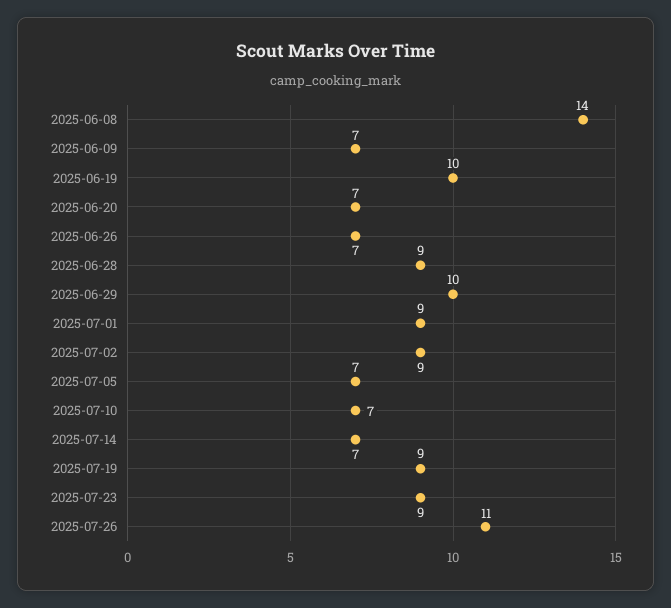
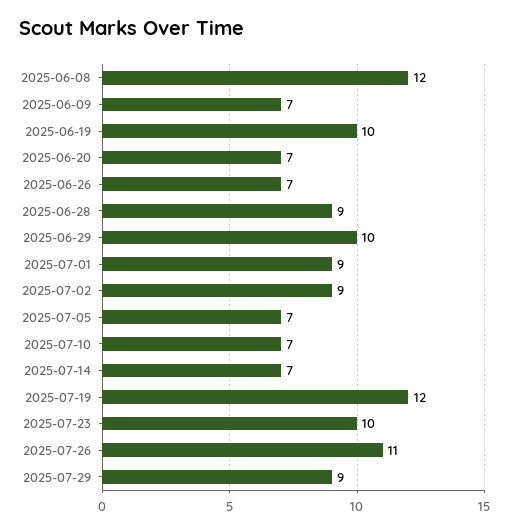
2025-06-08: 14 -> 12
2025-07-19: 9 -> 12
2025-07-23: 9 -> 10
2025-07-29: none -> 9

